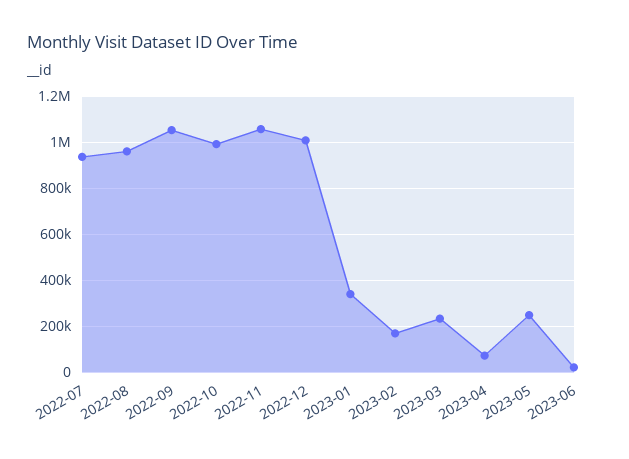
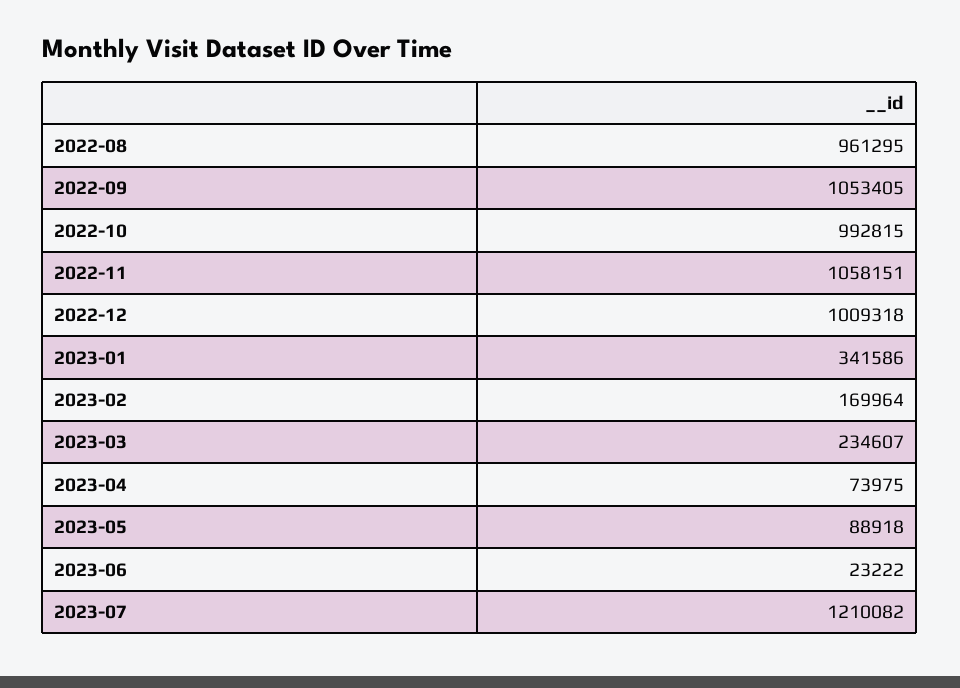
2022-07: 950000 -> none
2023-05: 250000 -> 88918
2023-07: none -> 1210082

